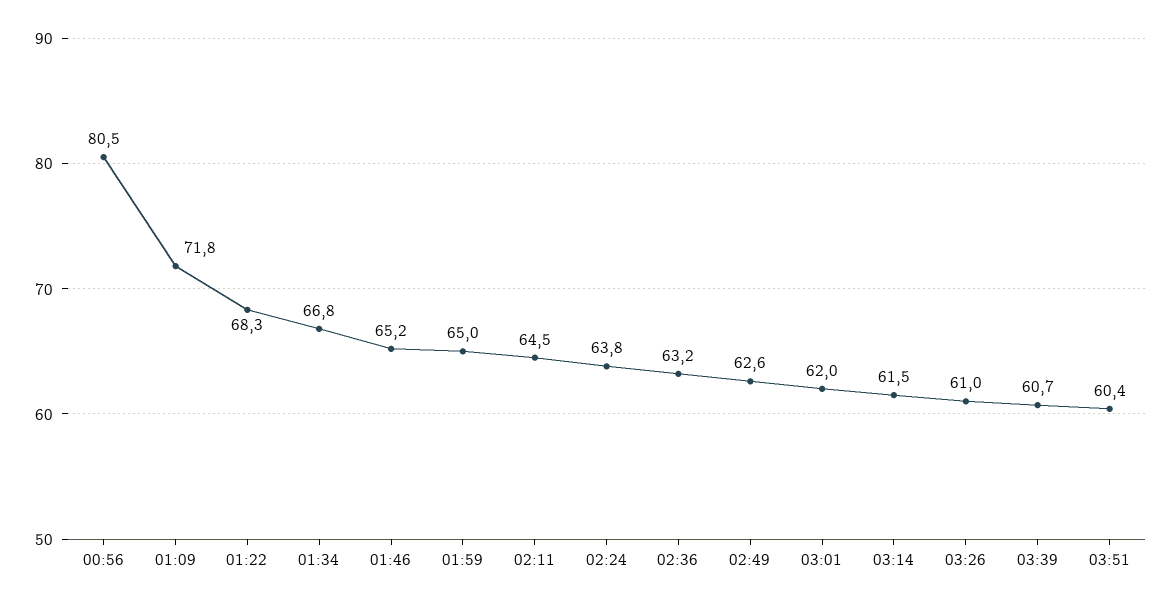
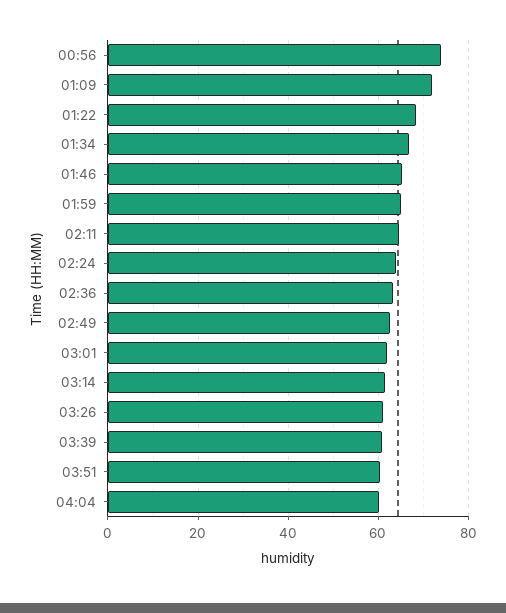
00:56: 80.5 -> 74
04:04: none -> 60

